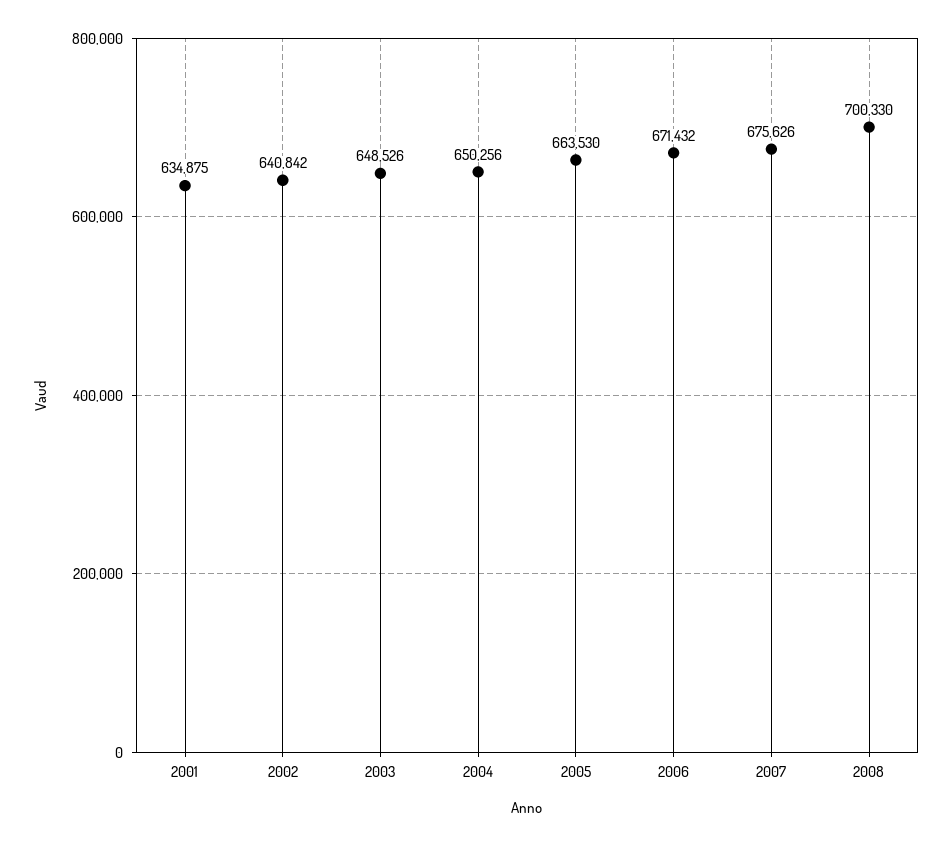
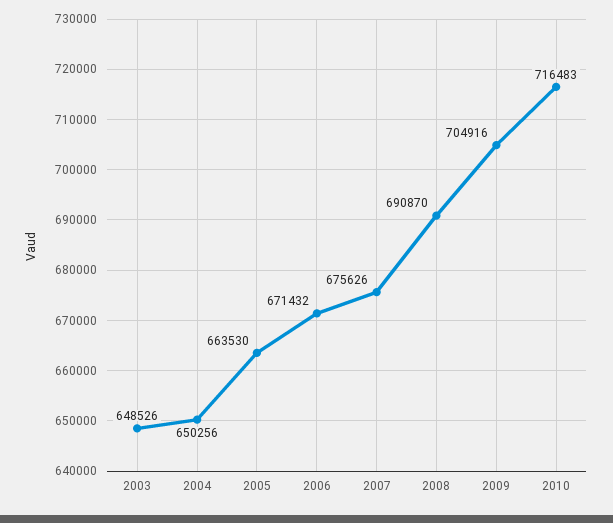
2001: 634875 -> none
2002: 640842 -> none
2008: 700330 -> 690870
2009: none -> 704916
2010: none -> 716483

